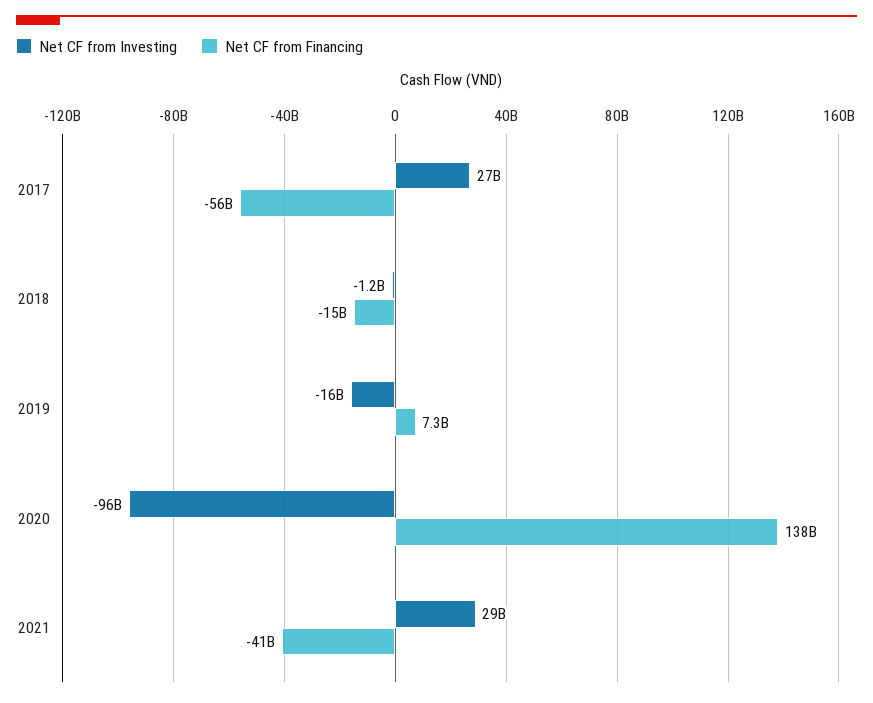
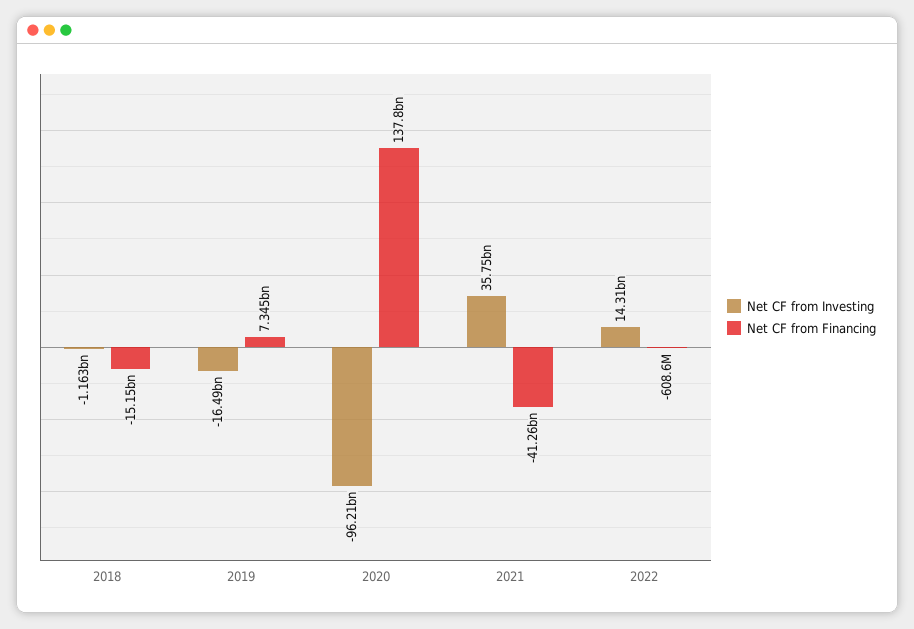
Net CF from Investing, 2017: 27000000000 -> none
Net CF from Financing, 2017: -56000000000 -> none
Net CF from Investing, 2021: 29000000000 -> 35750000000
Net CF from Investing, 2022: none -> 14310000000
Net CF from Financing, 2022: none -> -608600000

